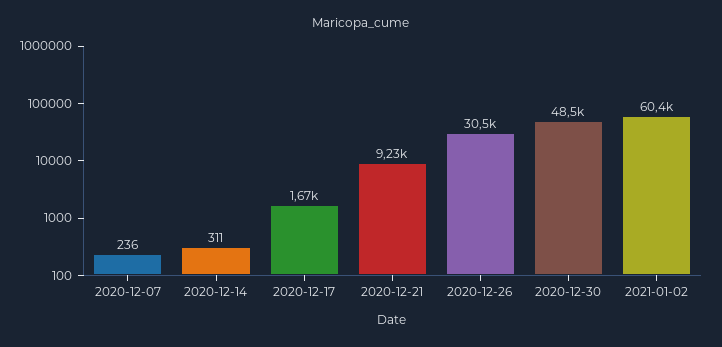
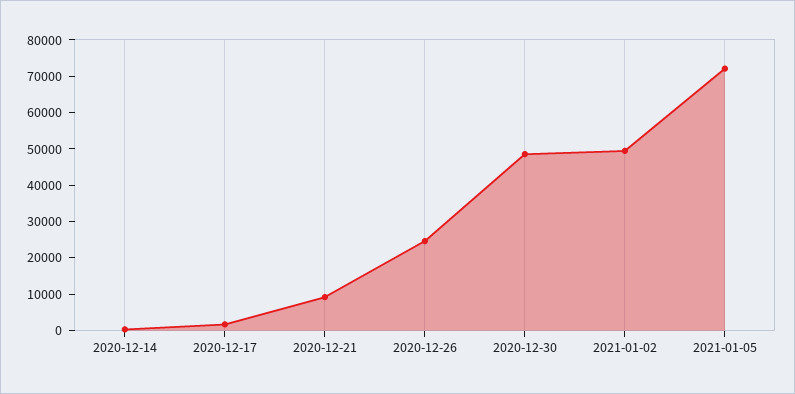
2020-12-07: 236 -> none
2020-12-26: 30500 -> 25000
2021-01-02: 60400 -> 50000
2021-01-05: none -> 72500

